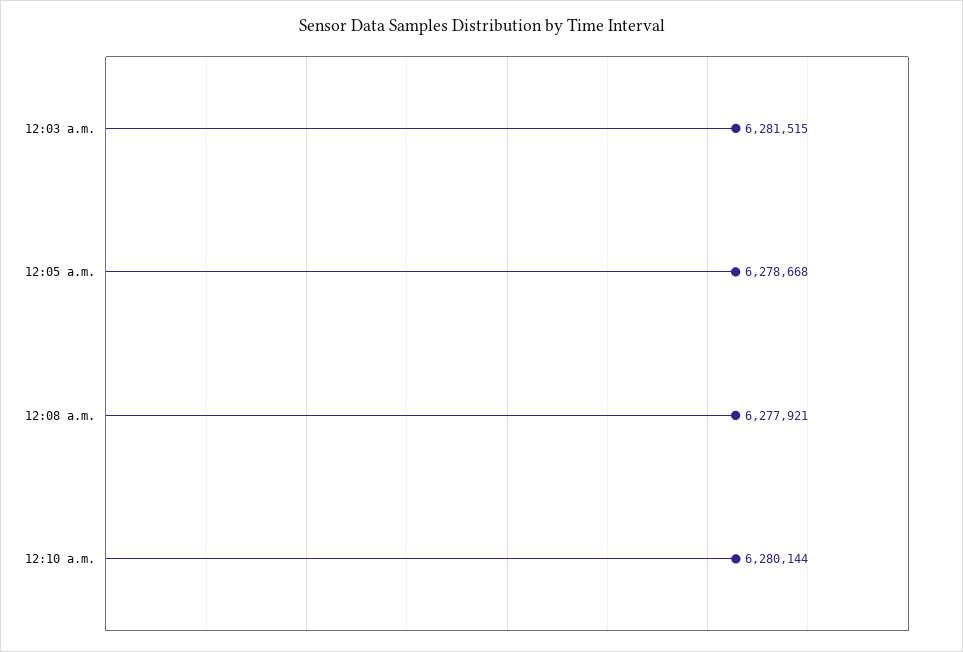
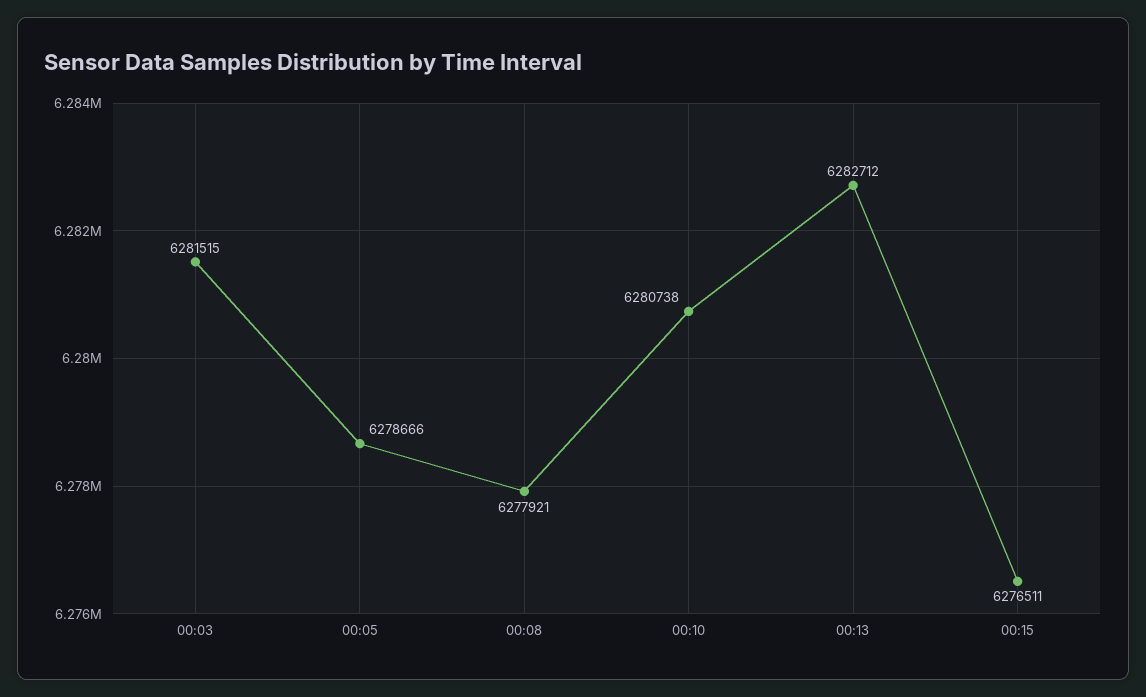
12:05 a.m.: 6278668 -> 6278666
12:10 a.m.: 6280144 -> 6280738
00:13: none -> 6282712
00:15: none -> 6276511

